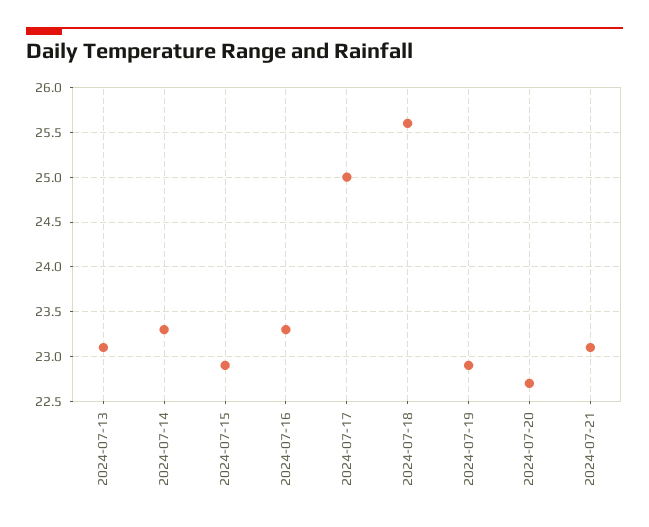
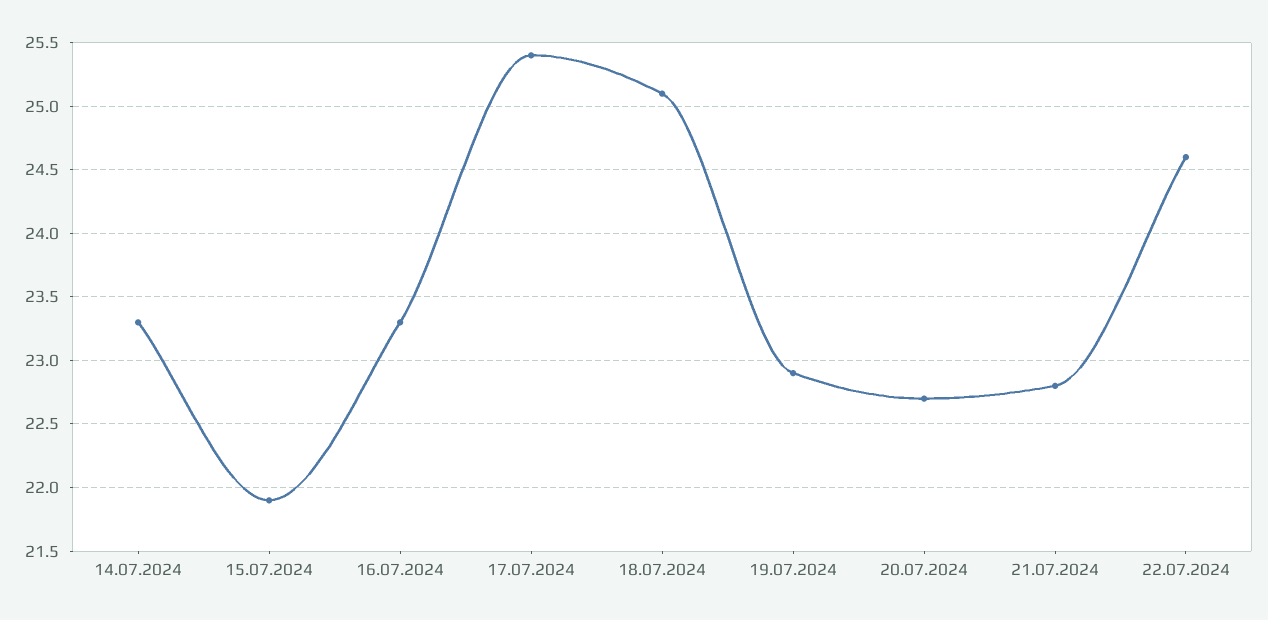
2024-07-13: 23.1 -> none
2024-07-15: 22.9 -> 21.9
2024-07-17: 25 -> 25.4
2024-07-18: 25.6 -> 25.1
2024-07-21: 23.1 -> 22.8
22.07.2024: none -> 24.6

